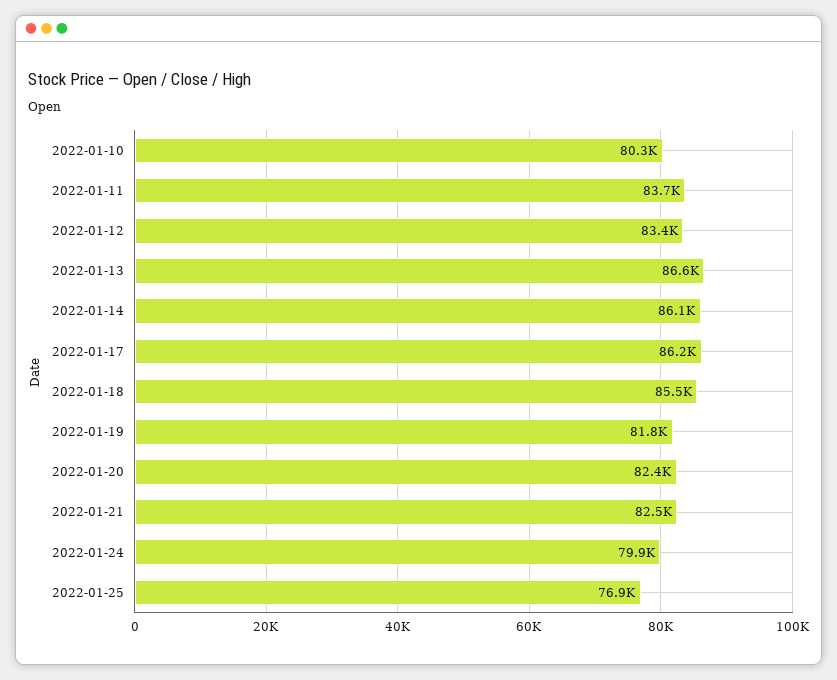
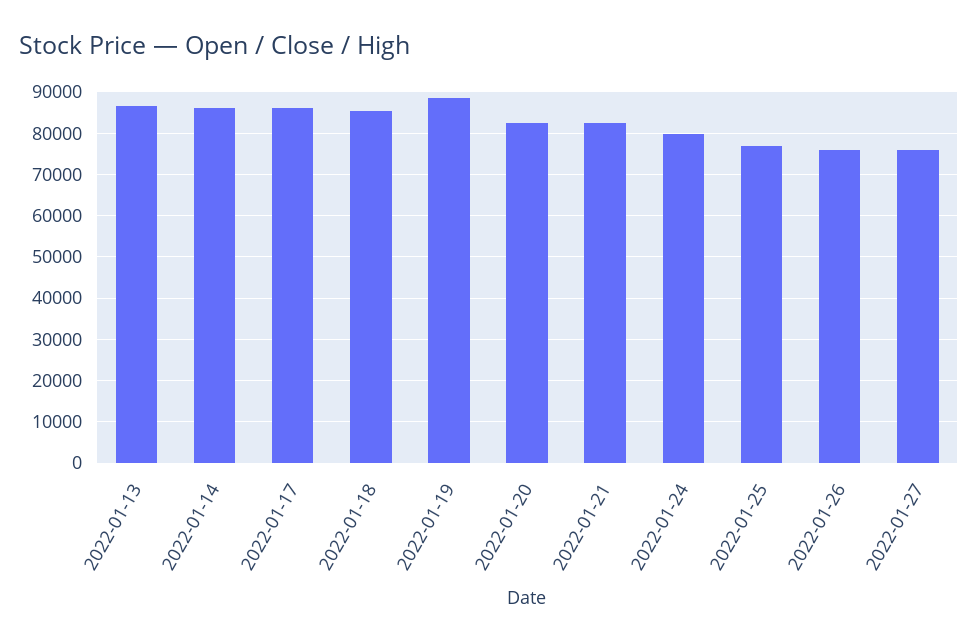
2022-01-10: 80300 -> none
2022-01-11: 83700 -> none
2022-01-12: 83400 -> none
2022-01-19: 81800 -> 88000
2022-01-26: none -> 76000
2022-01-27: none -> 76000

